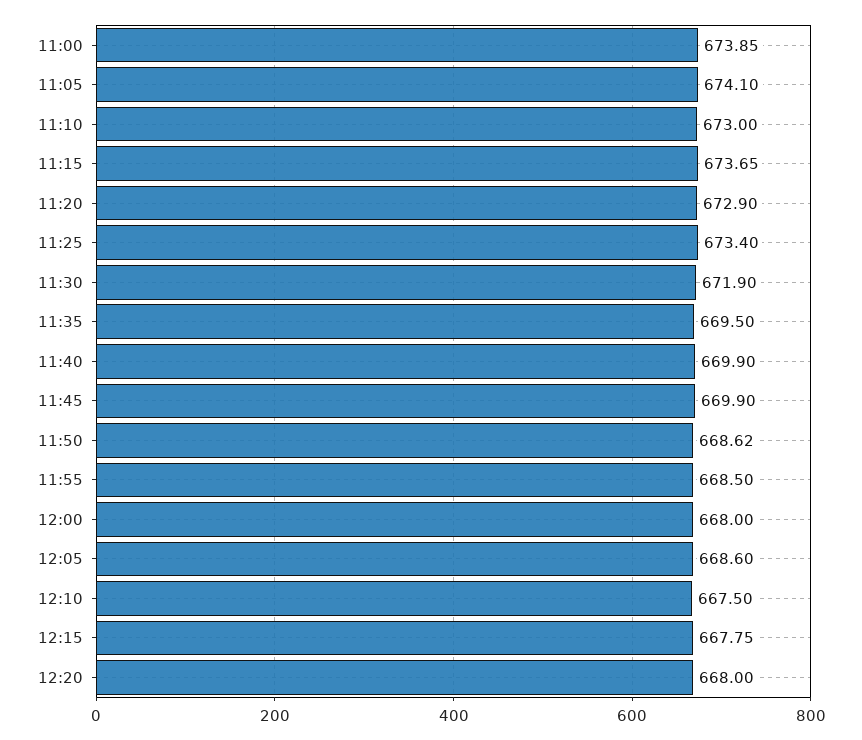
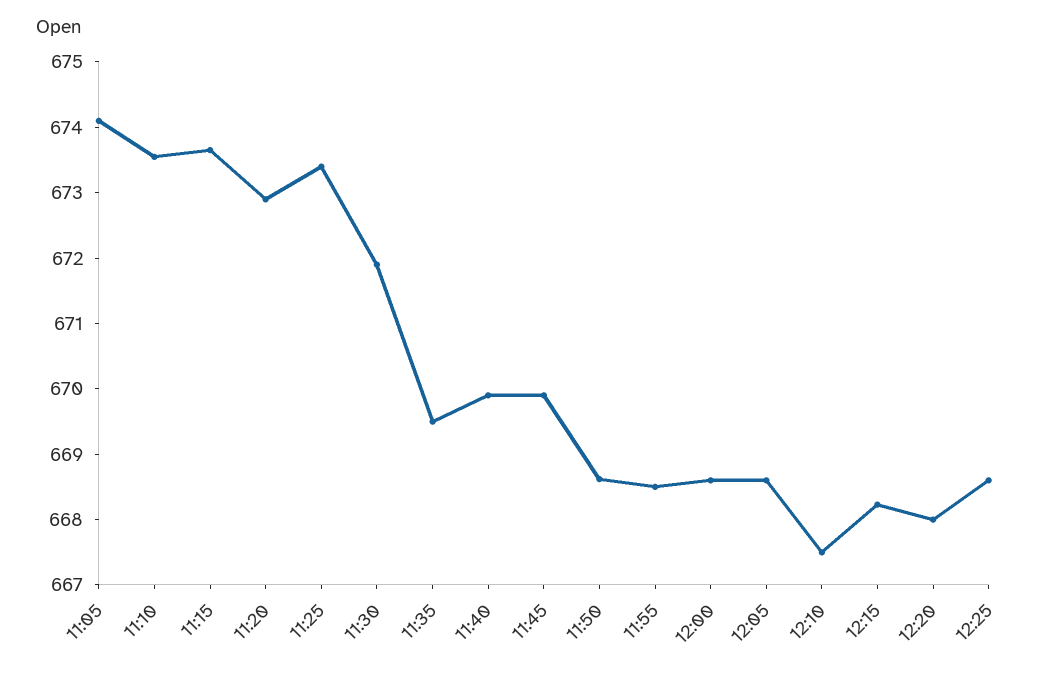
11:00: 673.85 -> none
11:10: 673 -> 673.6
12:00: 668 -> 668.6
12:15: 667.75 -> 668.2
12:25: none -> 668.6

